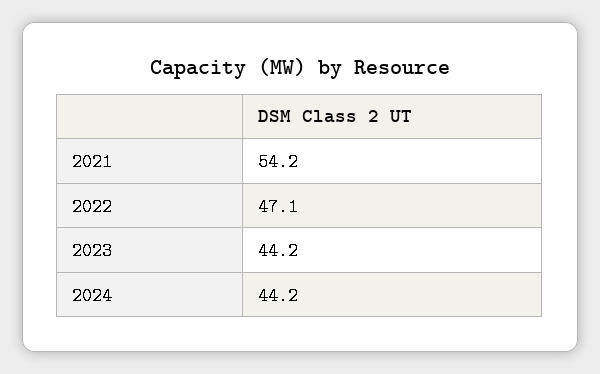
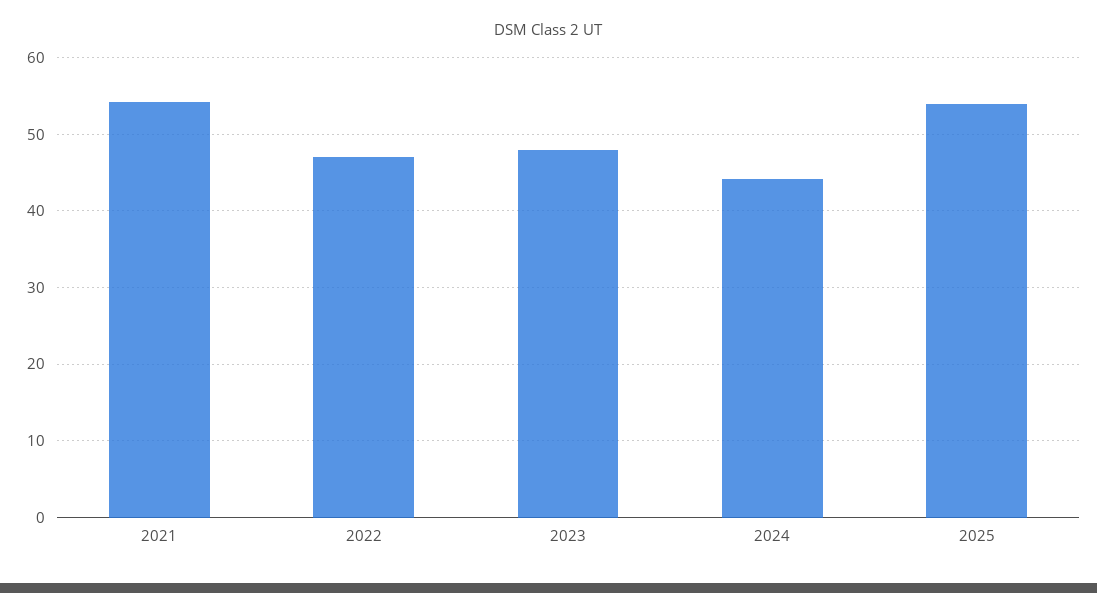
2023: 44.2 -> 48
2025: none -> 54

